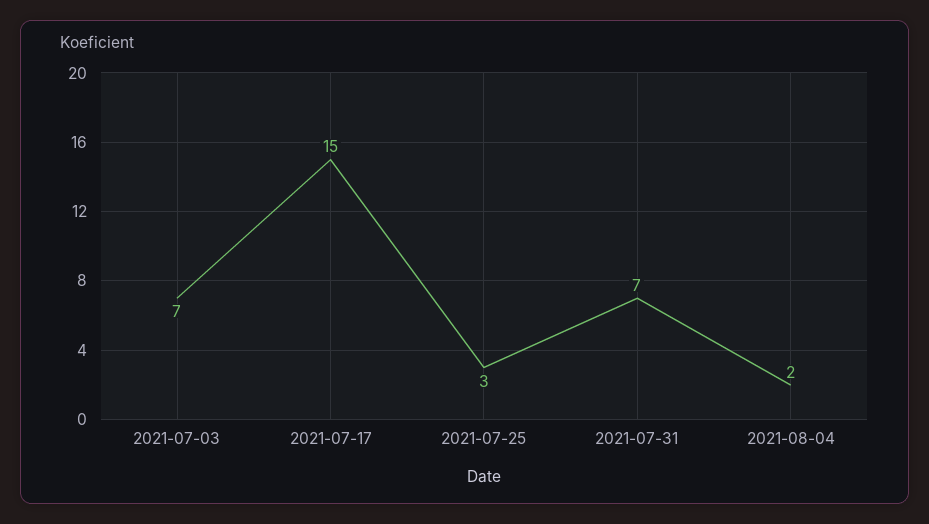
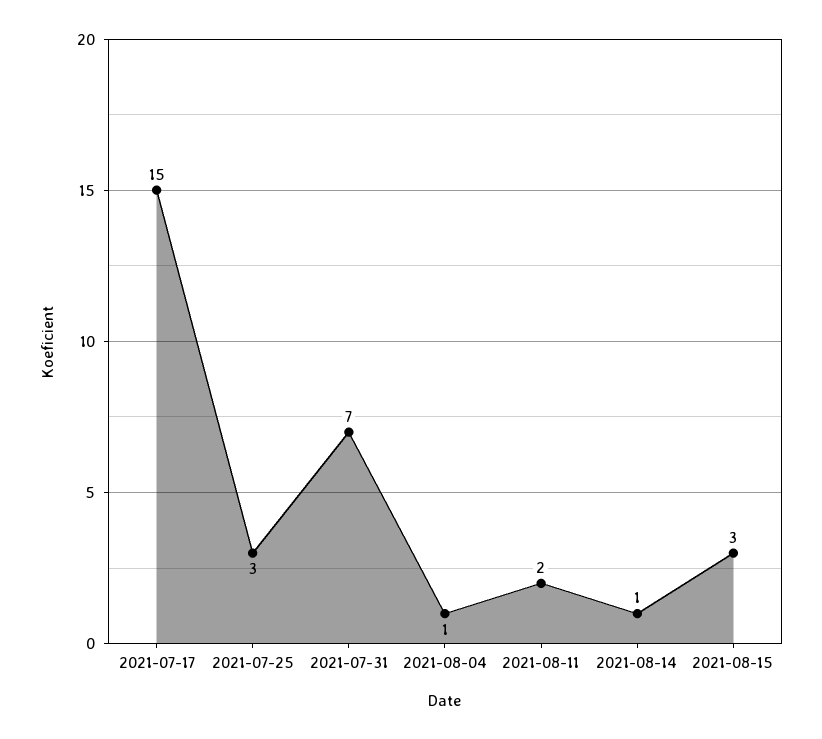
2021-07-03: 7 -> none
2021-08-04: 2 -> 1
2021-08-11: none -> 2
2021-08-14: none -> 1
2021-08-15: none -> 3

